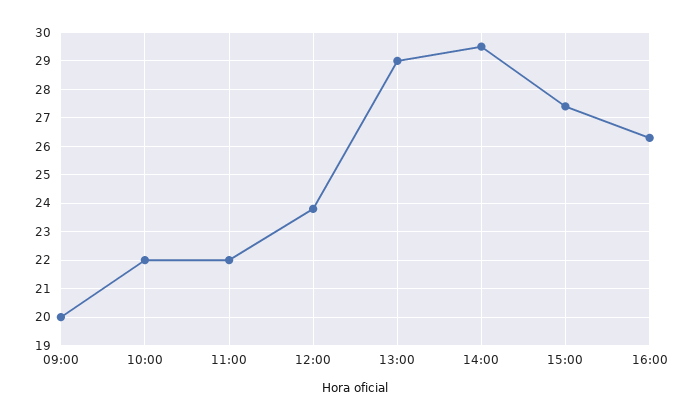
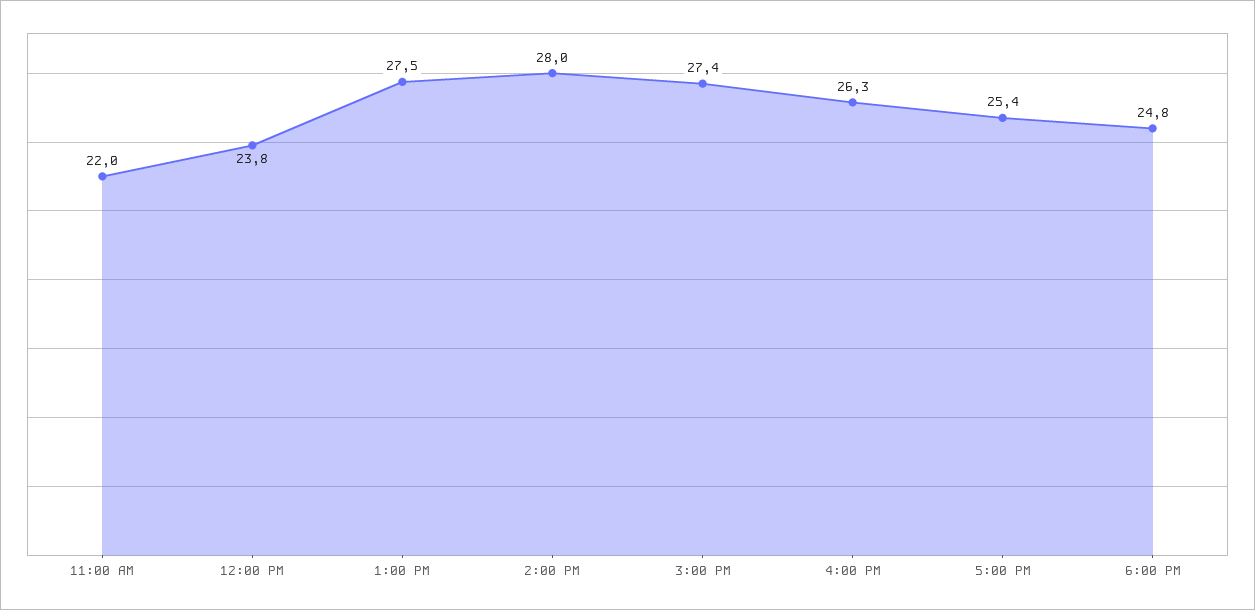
09:00: 20 -> none
10:00: 22 -> none
13:00: 29 -> 27.5
14:00: 29.5 -> 28
5:00 PM: none -> 25.4
6:00 PM: none -> 24.8

